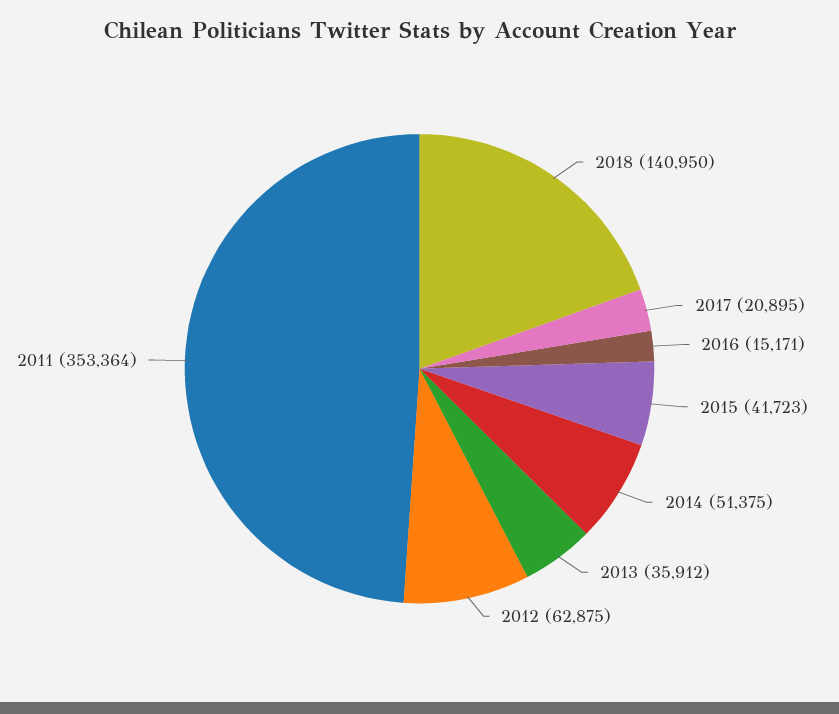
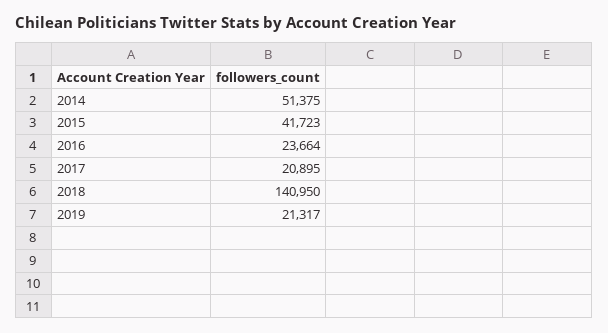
2016: 15171 -> 23664
2013: 35912 -> none
2012: 62875 -> none
2011: 353364 -> none
2019: none -> 21317

